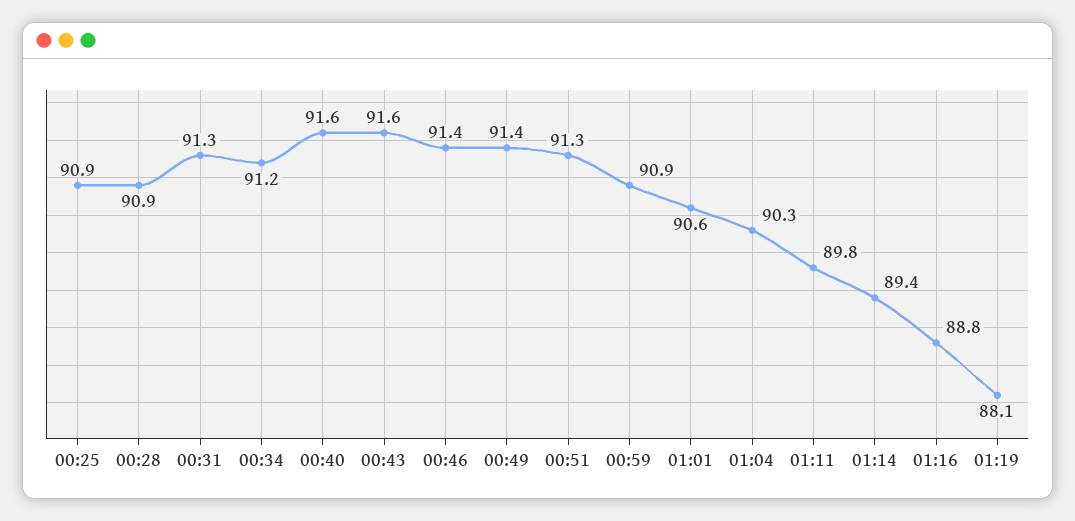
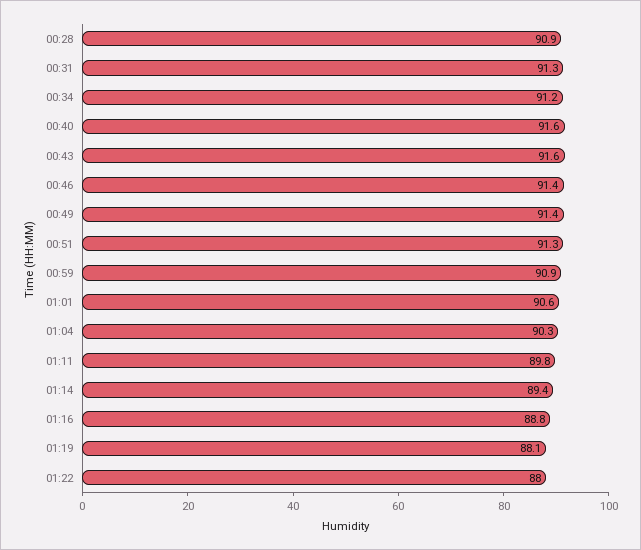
00:25: 90.9 -> none
01:22: none -> 88

